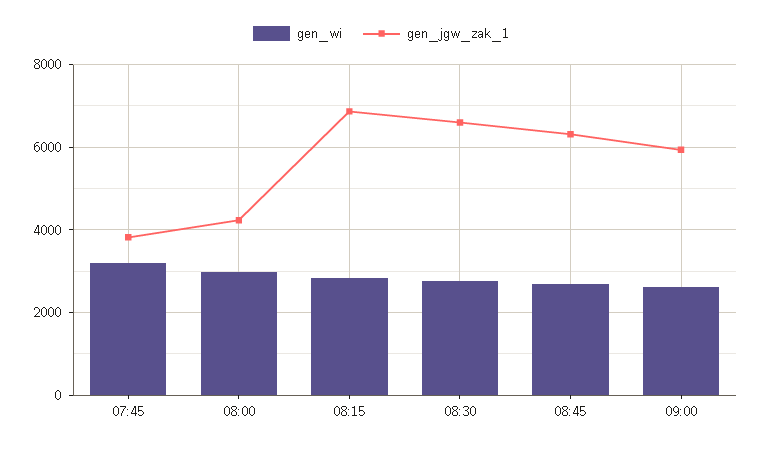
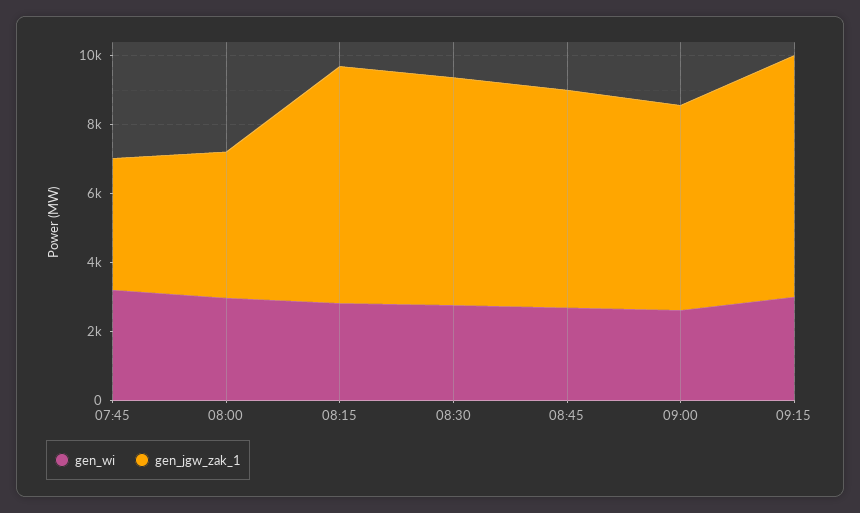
gen_wi, 09:15: none -> 3000
gen_jgw_zak_1, 09:15: none -> 7000

